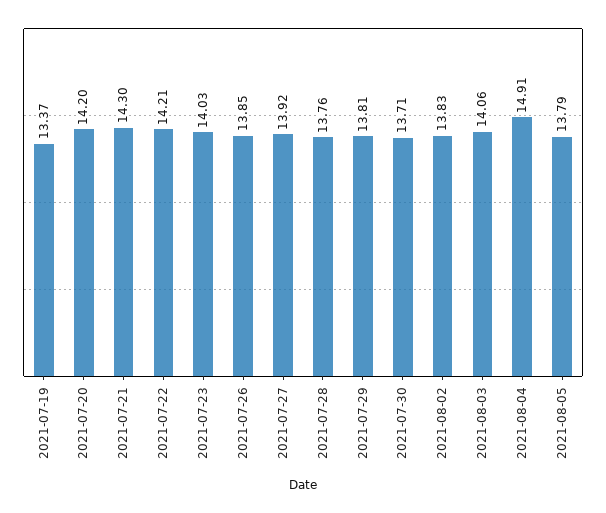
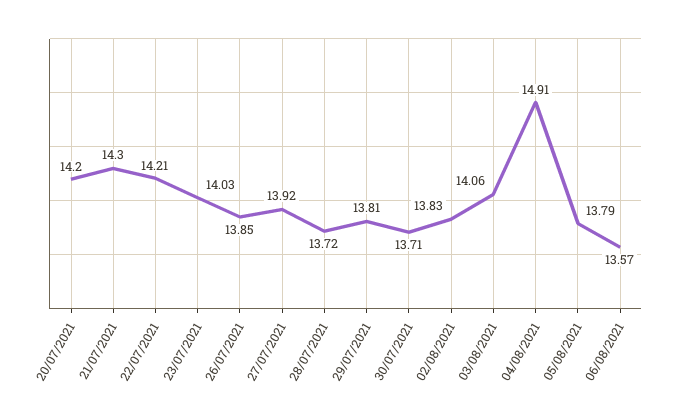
2021-07-19: 13.37 -> none
2021-07-28: 13.76 -> 13.72
06/08/2021: none -> 13.57

